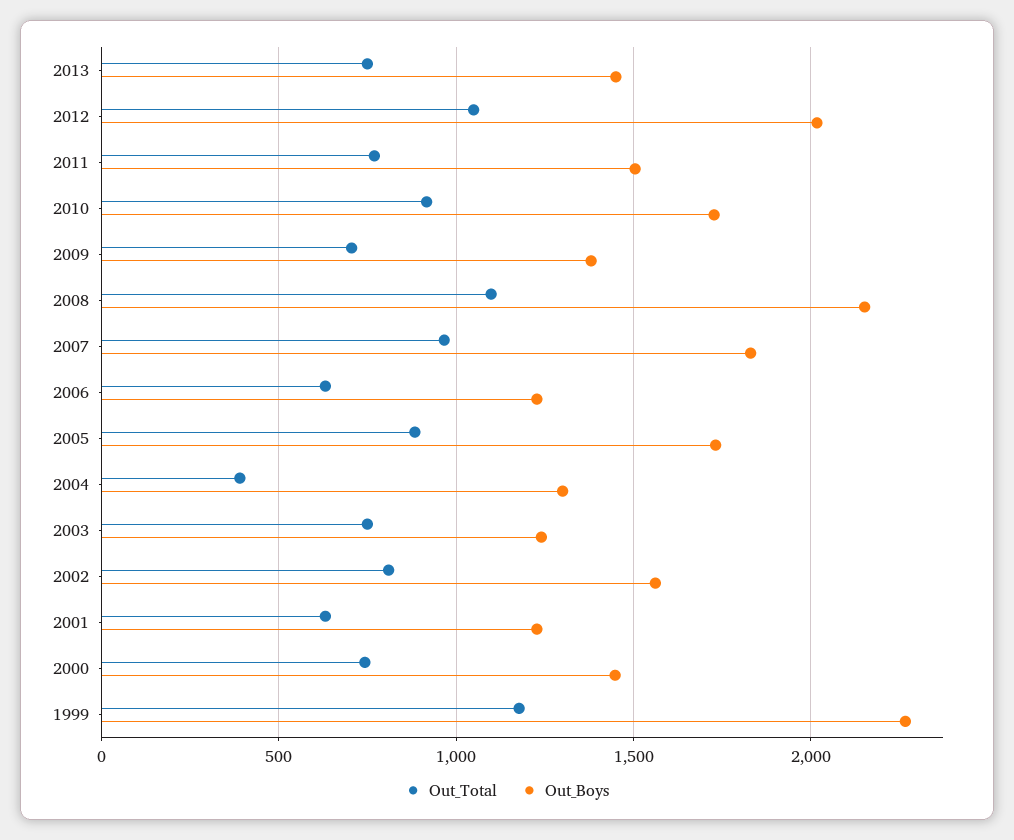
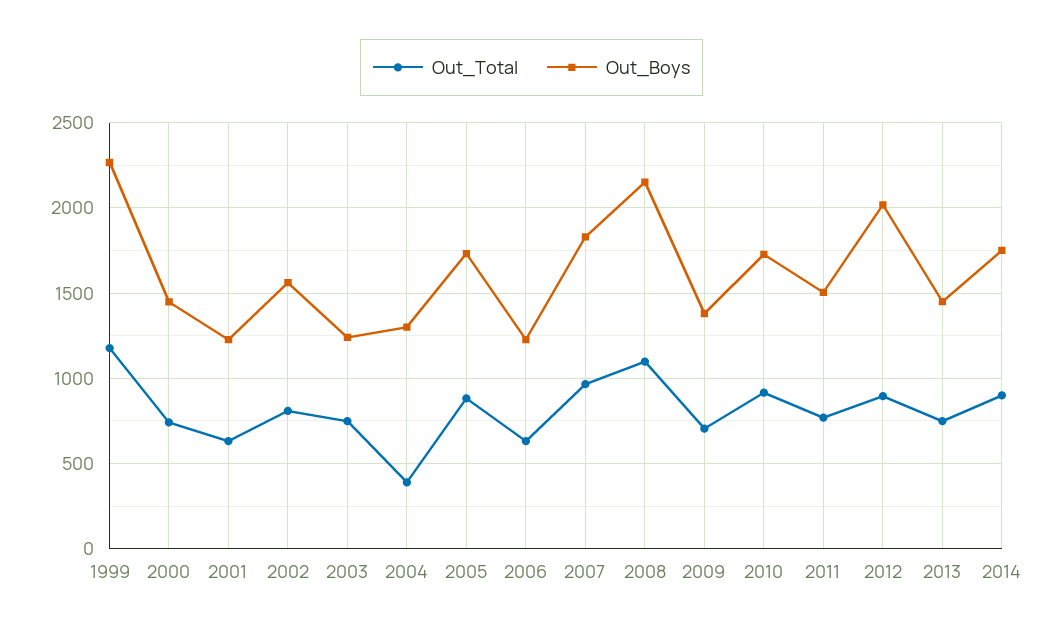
Out_Total, 2012: 1050 -> 900
Out_Total, 2014: none -> 900
Out_Boys, 2014: none -> 1750

